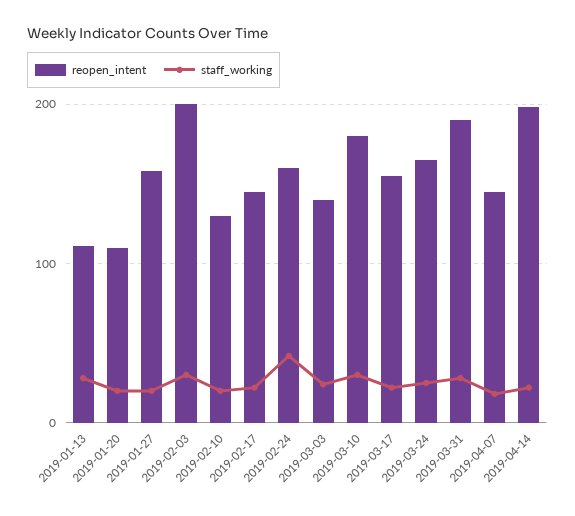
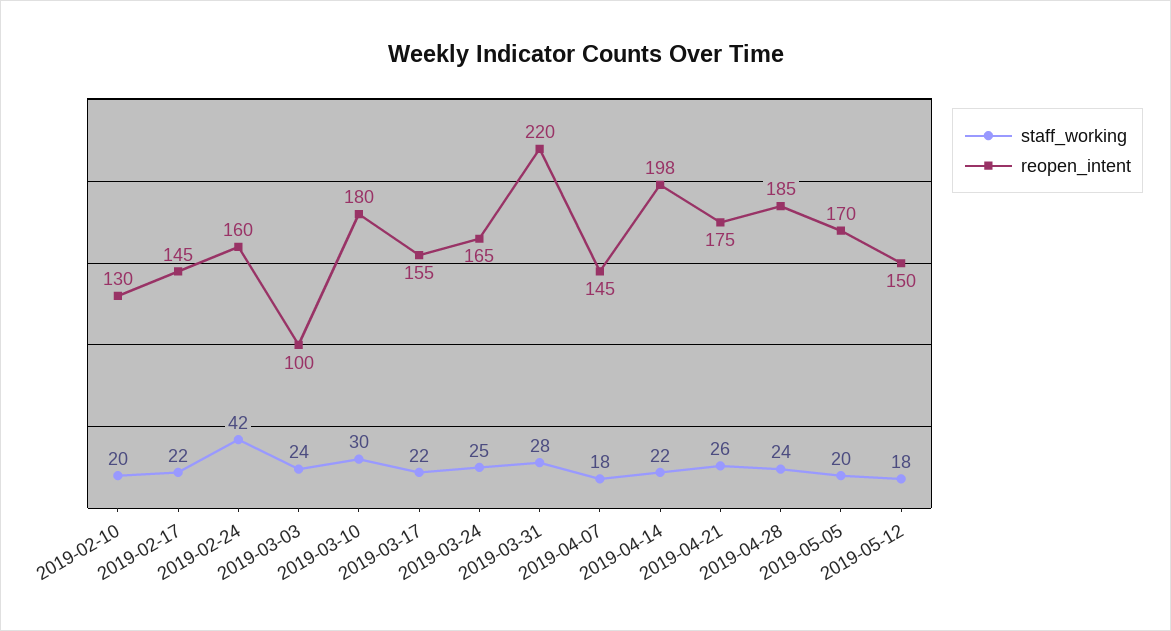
reopen_intent, 2019-01-13: 110 -> none
staff_working, 2019-01-13: 30 -> none
reopen_intent, 2019-01-20: 110 -> none
staff_working, 2019-01-20: 20 -> none
reopen_intent, 2019-01-27: 160 -> none
staff_working, 2019-01-27: 20 -> none
reopen_intent, 2019-02-03: 200 -> none
staff_working, 2019-02-03: 30 -> none
reopen_intent, 2019-03-03: 140 -> 100
reopen_intent, 2019-03-31: 190 -> 220
staff_working, 2019-04-21: none -> 26
reopen_intent, 2019-04-21: none -> 175
staff_working, 2019-04-28: none -> 24
reopen_intent, 2019-04-28: none -> 185
staff_working, 2019-05-05: none -> 20
reopen_intent, 2019-05-05: none -> 170
staff_working, 2019-05-12: none -> 18
reopen_intent, 2019-05-12: none -> 150

